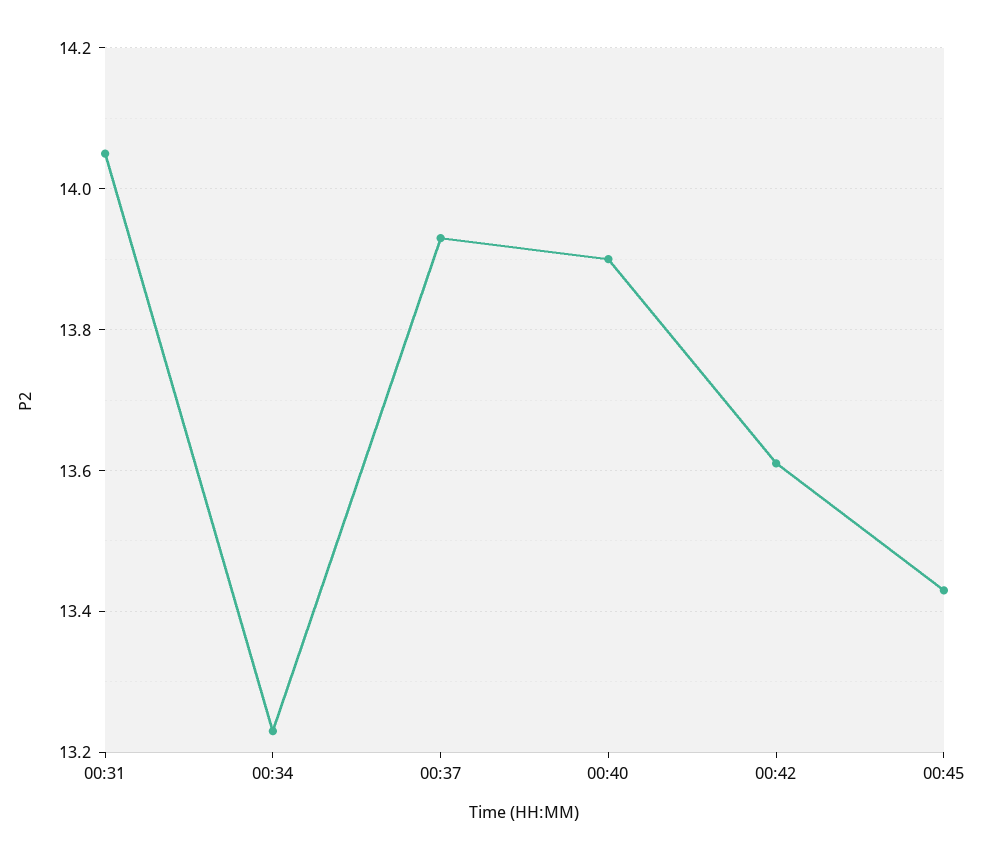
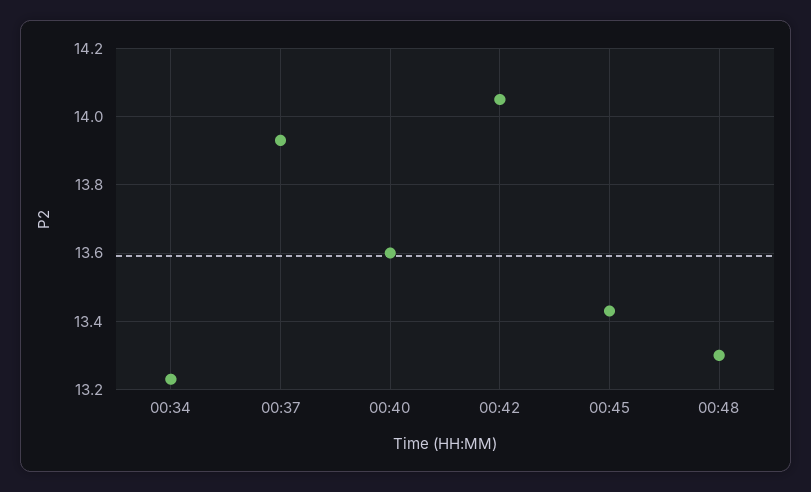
00:31: 14.05 -> none
00:40: 13.9 -> 13.6
00:42: 13.6 -> 14.05
00:48: none -> 13.3

